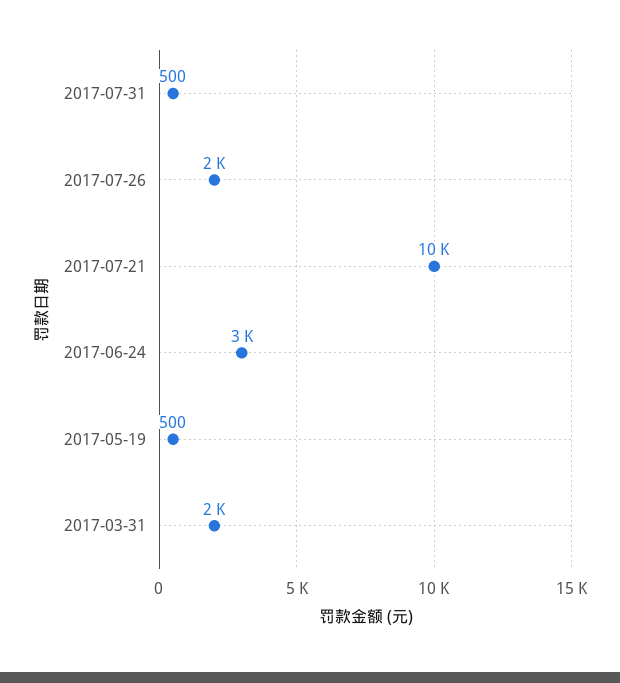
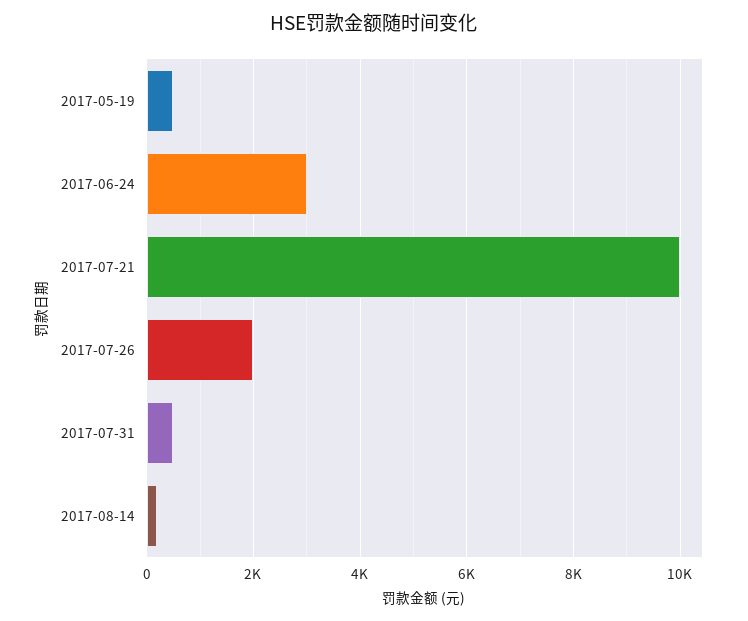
2017-03-31: 2000 -> none
2017-08-14: none -> 200

